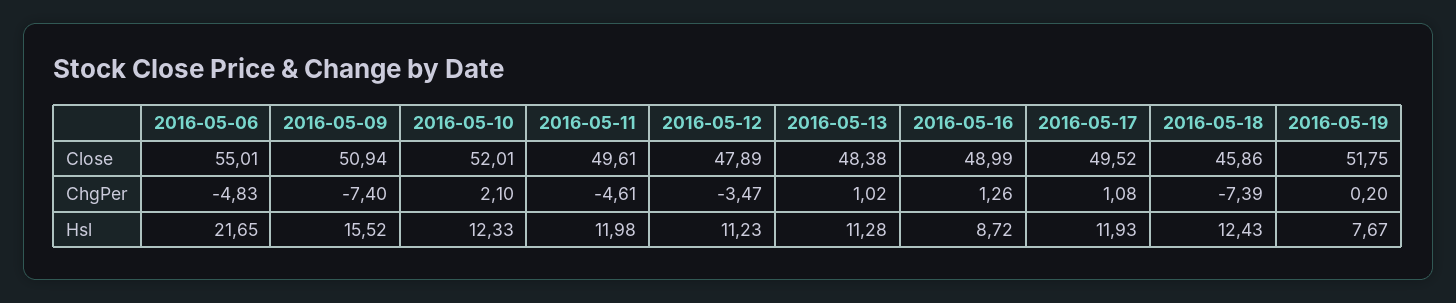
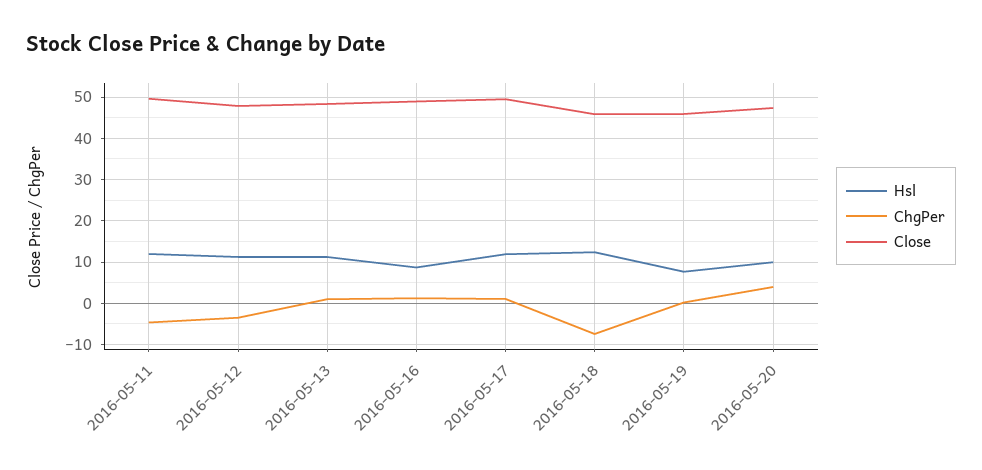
Close, 2016-05-06: 55.01 -> none
Close, 2016-05-09: 50.94 -> none
Close, 2016-05-10: 52.01 -> none
Close, 2016-05-19: 51.75 -> 46
ChgPer, 2016-05-06: -4.83 -> none
ChgPer, 2016-05-09: -7.4 -> none
ChgPer, 2016-05-10: 2.1 -> none
Hsl, 2016-05-06: 21.65 -> none
Hsl, 2016-05-09: 15.52 -> none
Hsl, 2016-05-10: 12.33 -> none
Hsl, 2016-05-20: none -> 10
ChgPer, 2016-05-20: none -> 4
Close, 2016-05-20: none -> 48

